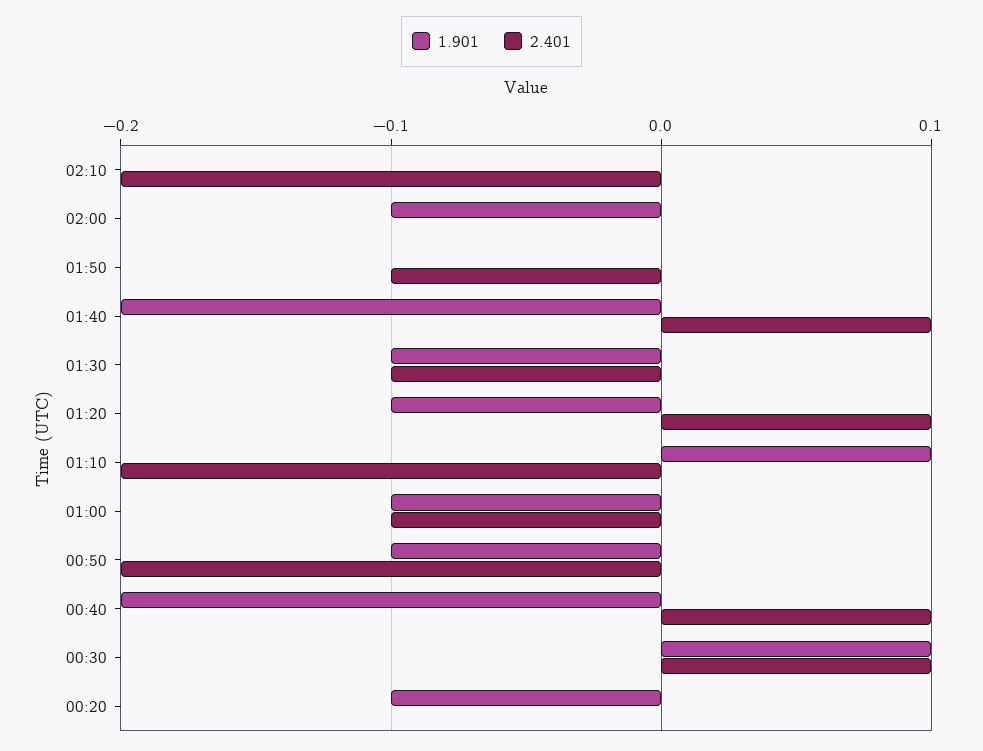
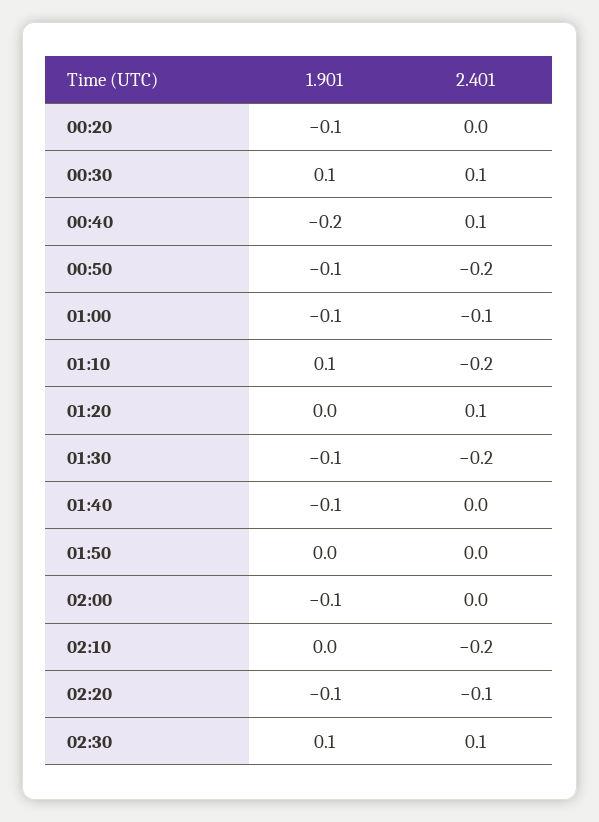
2.401, 01:50: -0.1 -> 0
1.901, 01:40: -0.2 -> -0.1
2.401, 01:40: 0.1 -> 0
2.401, 01:30: -0.1 -> -0.2
1.901, 01:20: -0.1 -> 0
1.901, 02:20: none -> -0.1
2.401, 02:20: none -> -0.1
1.901, 02:30: none -> 0.1
2.401, 02:30: none -> 0.1

